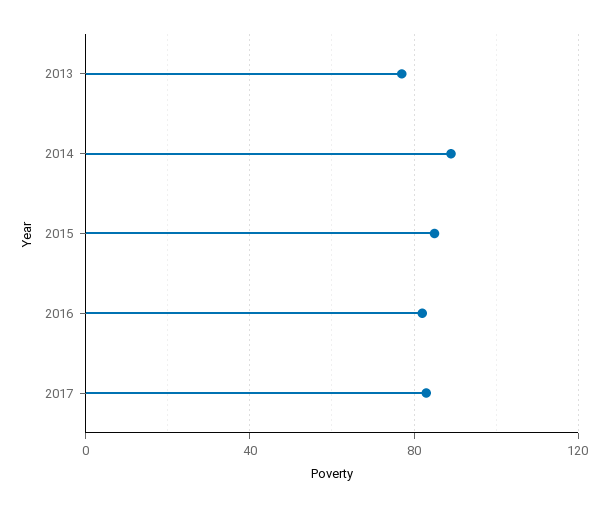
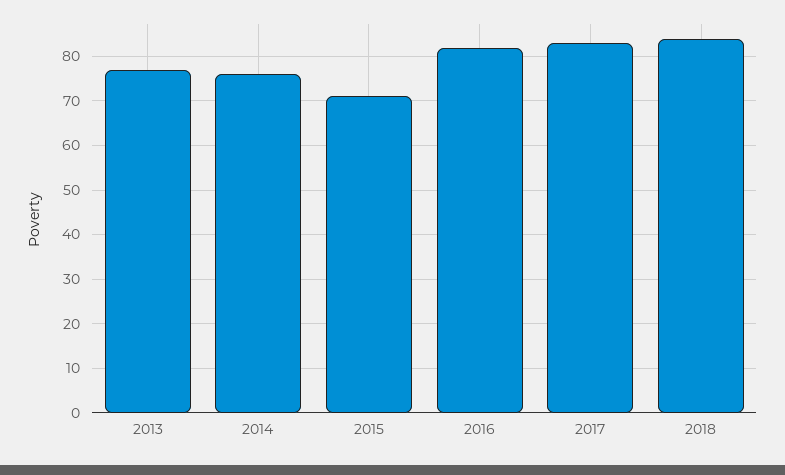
2014: 90 -> 75
2015: 85 -> 70
2018: none -> 85

